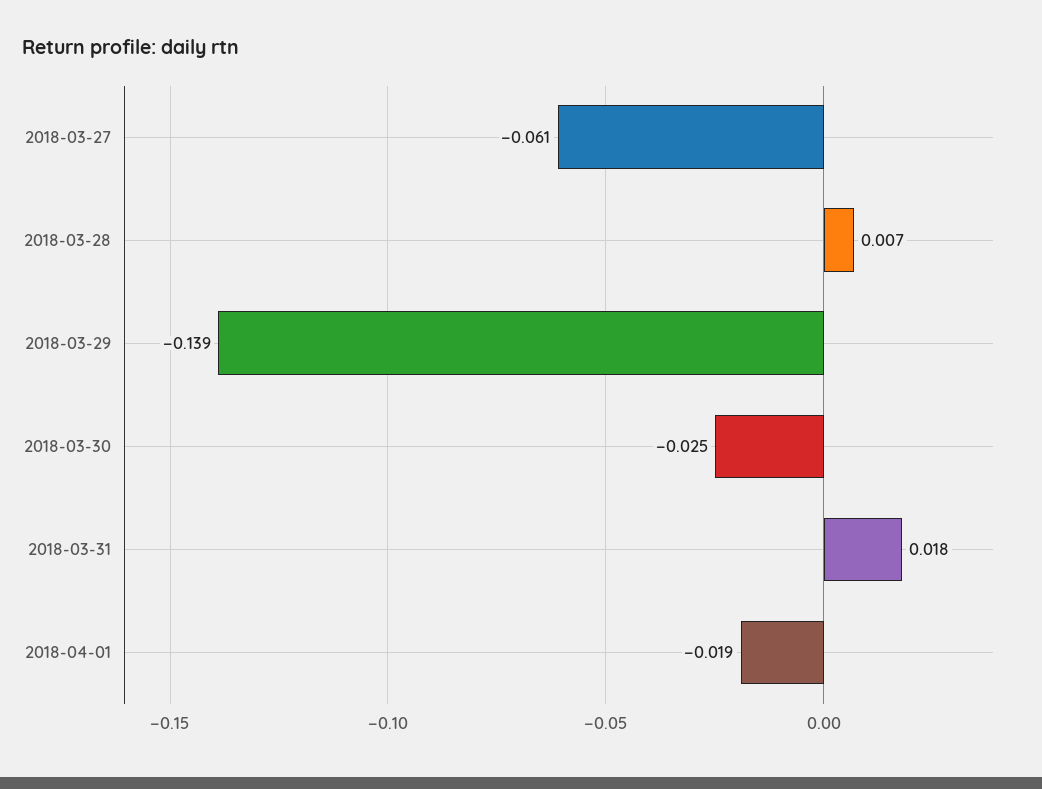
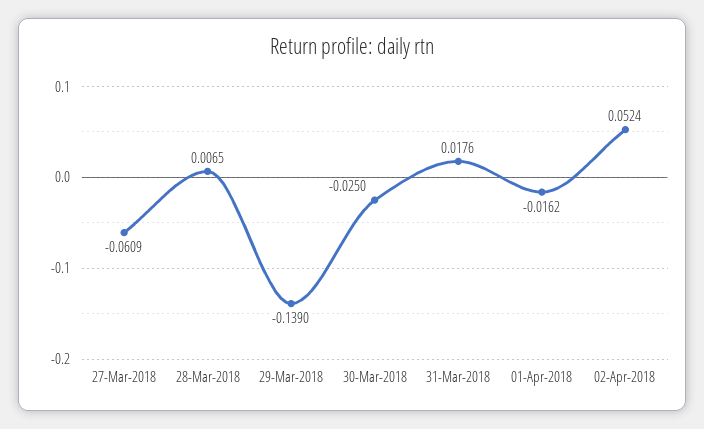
2018-04-01: -0.019 -> -0.0162
02-Apr-2018: none -> 0.0524

